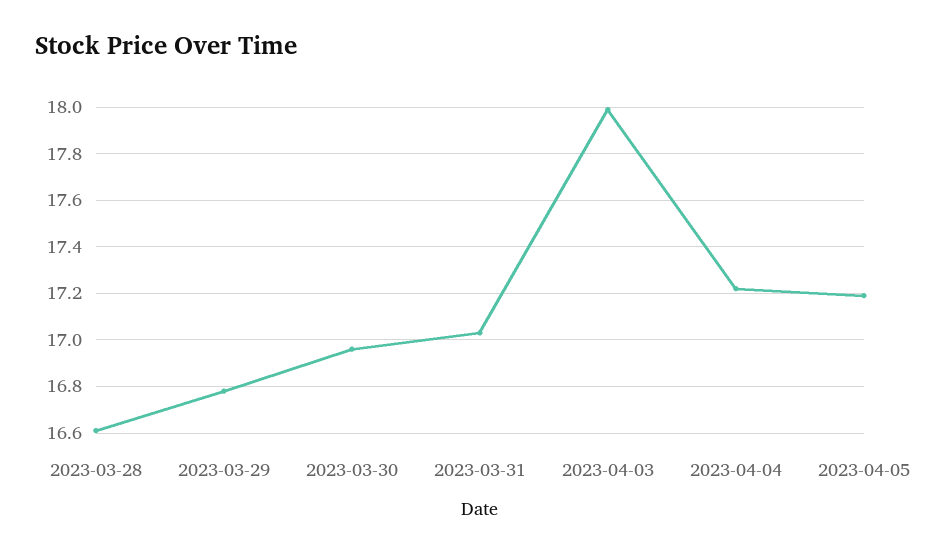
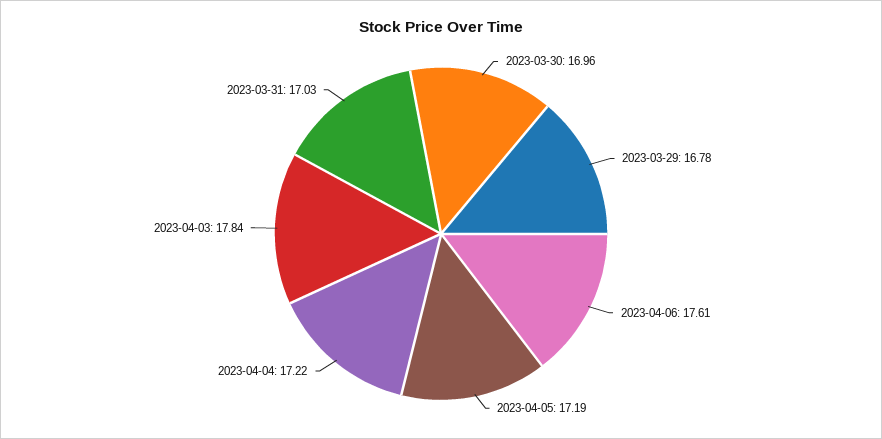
2023-03-28: 16.6 -> none
2023-04-03: 18 -> 17.84
2023-04-06: none -> 17.61

